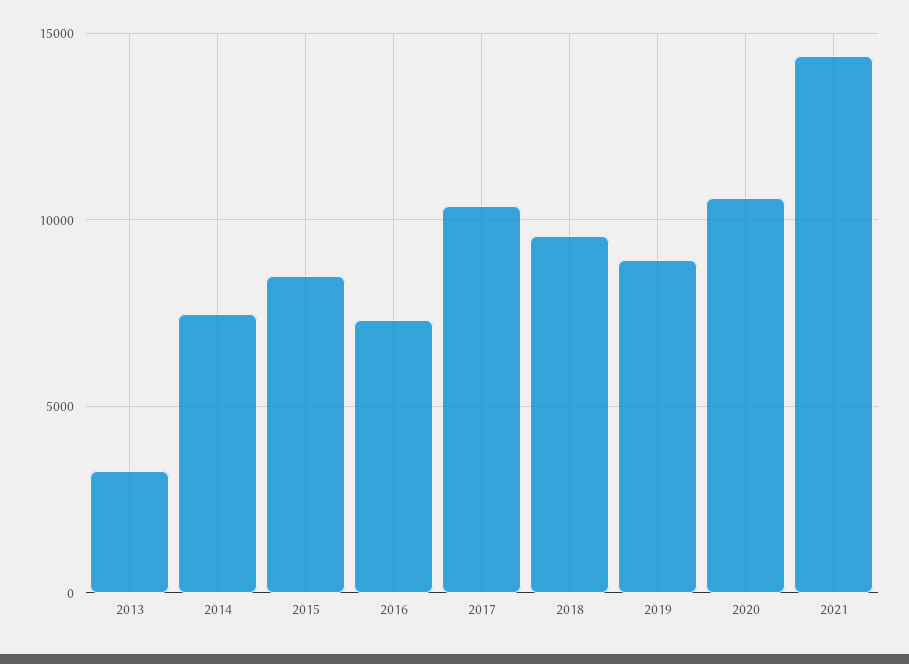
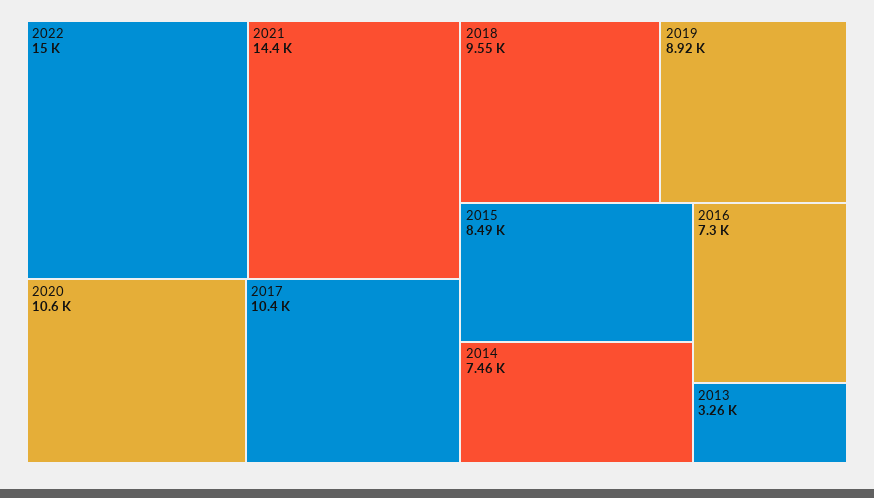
2022: none -> 15000

